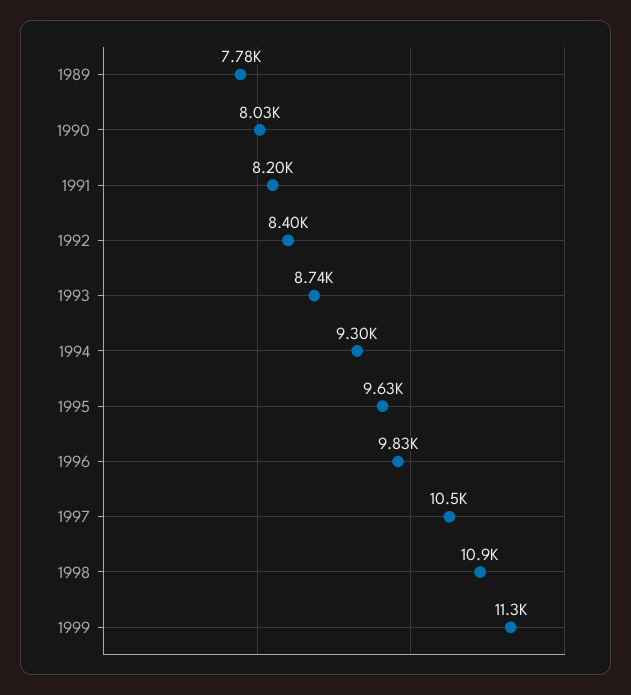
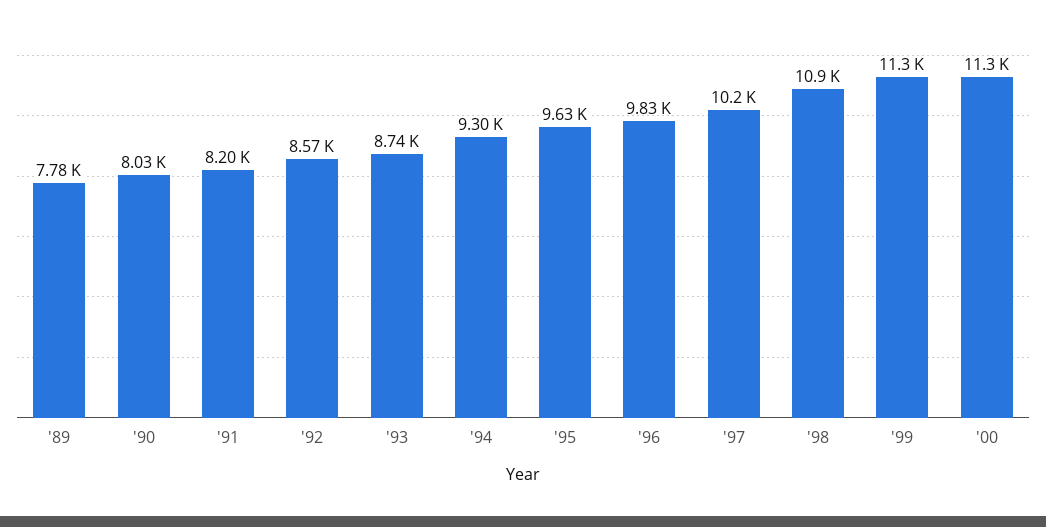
1992: 8400 -> 8570
1997: 10500 -> 10200
'00: none -> 11300

